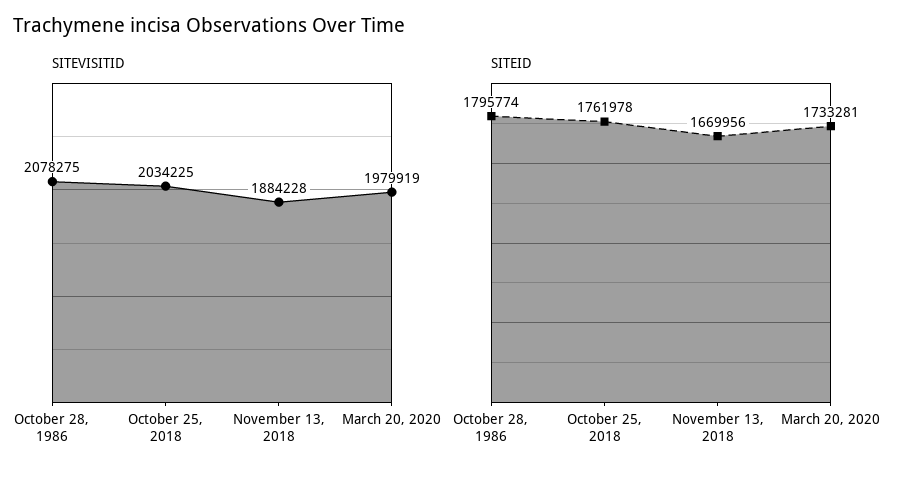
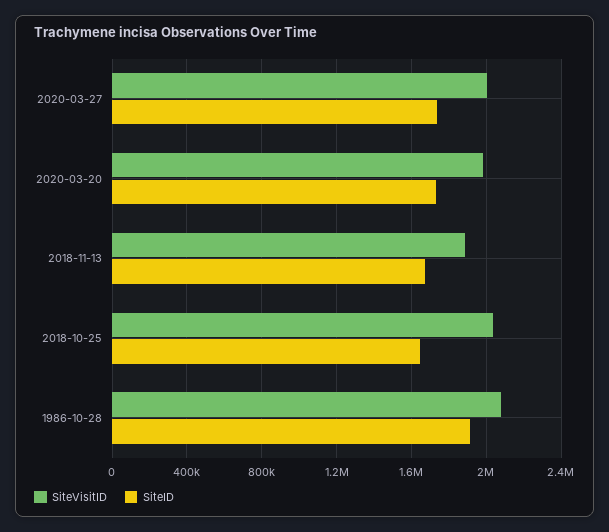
SITEID, October 28, 1986: 1795774 -> 1900000
SITEID, October 25, 2018: 1761978 -> 1650000
SITEVISITID, 2020-03-27: none -> 2000000
SITEID, 2020-03-27: none -> 1750000

